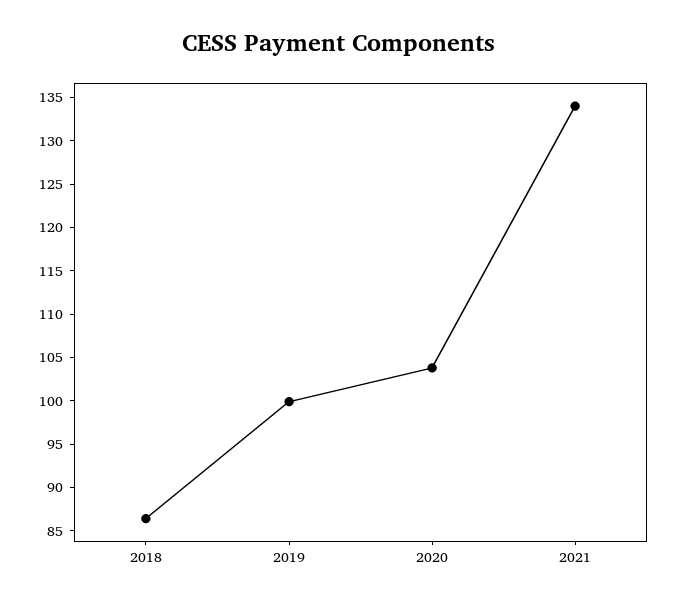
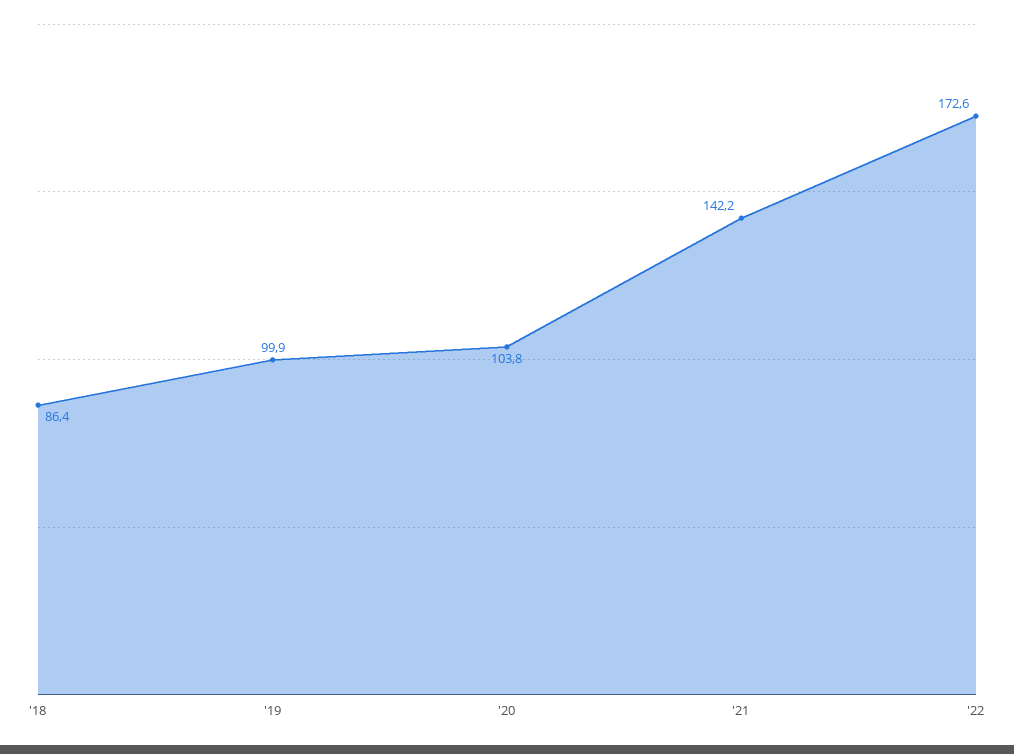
2021: 134 -> 142.2
'22: none -> 172.6

